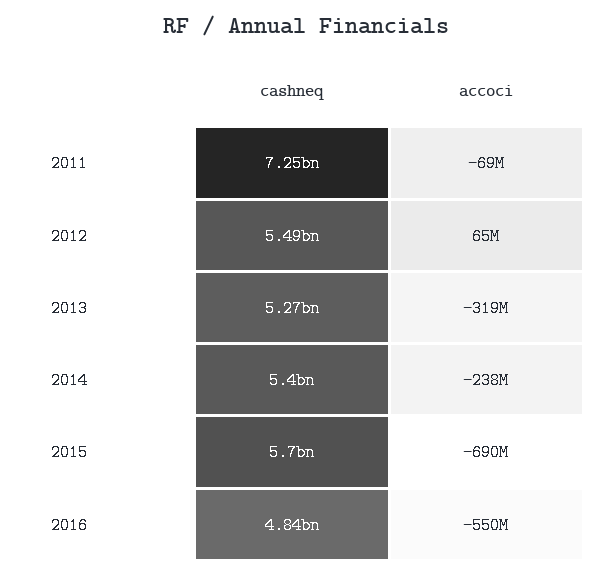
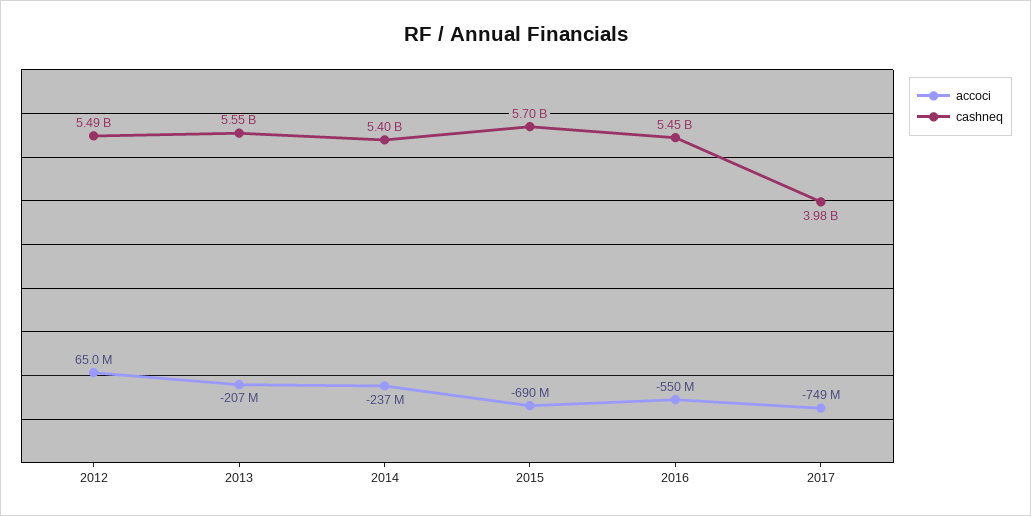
cashneq, 2011: 7250000000 -> none
accoci, 2011: -69000000 -> none
cashneq, 2013: 5270000000 -> 5550000000
accoci, 2013: -319000000 -> -207000000
accoci, 2014: -238000000 -> -237000000
cashneq, 2016: 4840000000 -> 5450000000
accoci, 2017: none -> -749000000
cashneq, 2017: none -> 3980000000

